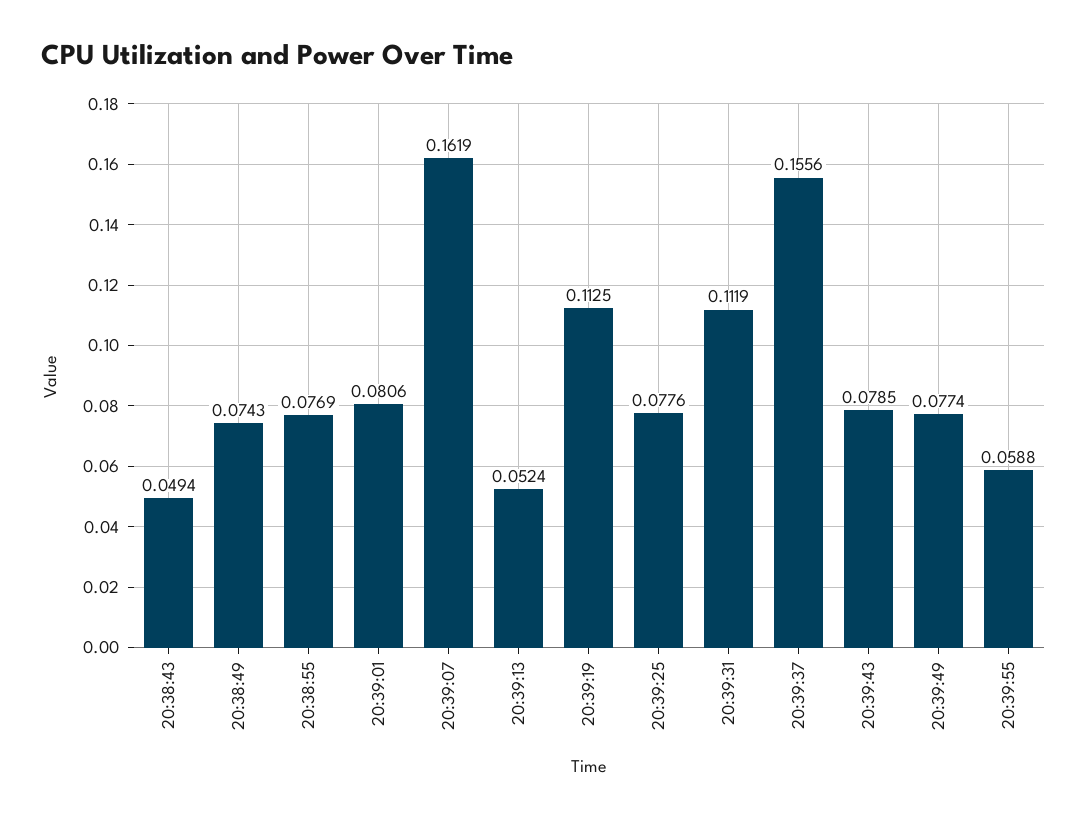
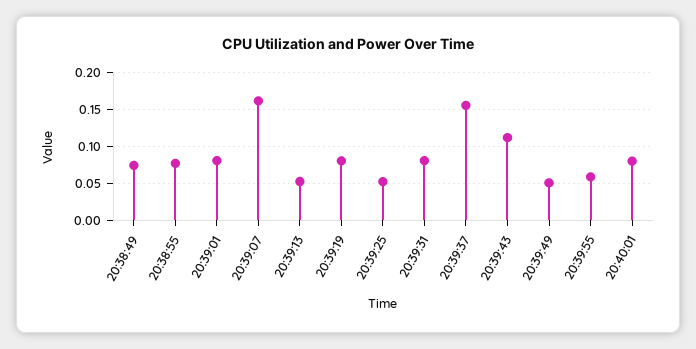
20:38:43: 0.0494 -> none
20:39:19: 0.1125 -> 0.08
20:39:25: 0.0776 -> 0.05
20:39:31: 0.1119 -> 0.08
20:39:43: 0.0785 -> 0.11
20:39:49: 0.0774 -> 0.05
20:40:01: none -> 0.08

